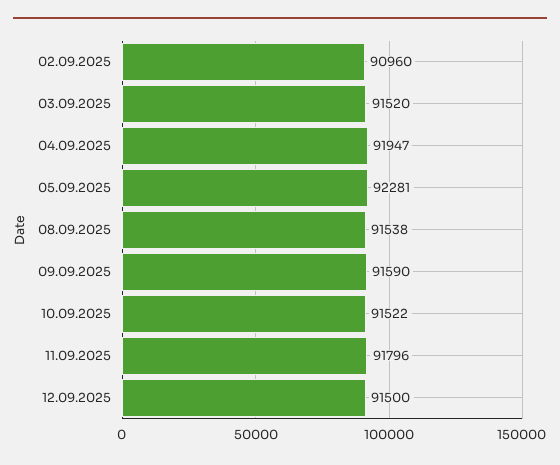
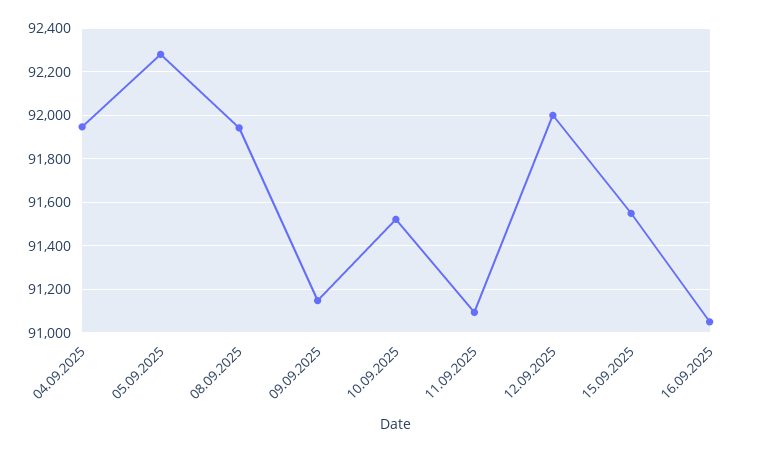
02.09.2025: 90960 -> none
03.09.2025: 91520 -> none
08.09.2025: 91538 -> 91950
09.09.2025: 91590 -> 91150
11.09.2025: 91796 -> 91100
12.09.2025: 91500 -> 92000
15.09.2025: none -> 91550
16.09.2025: none -> 91050

